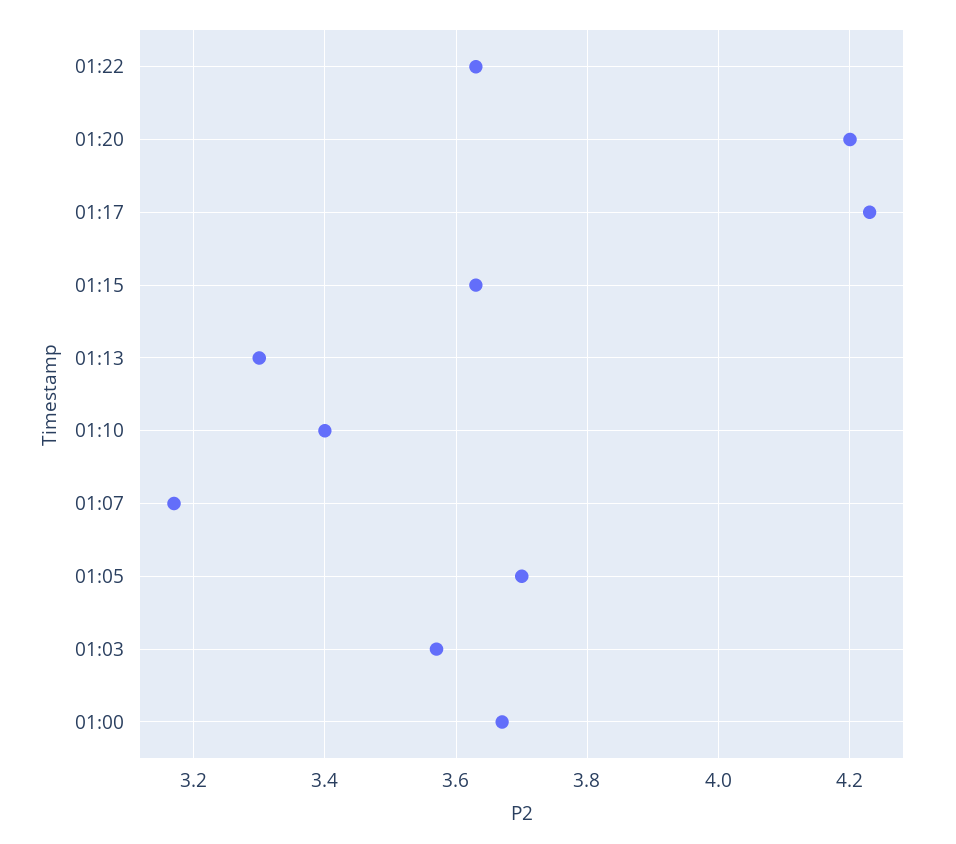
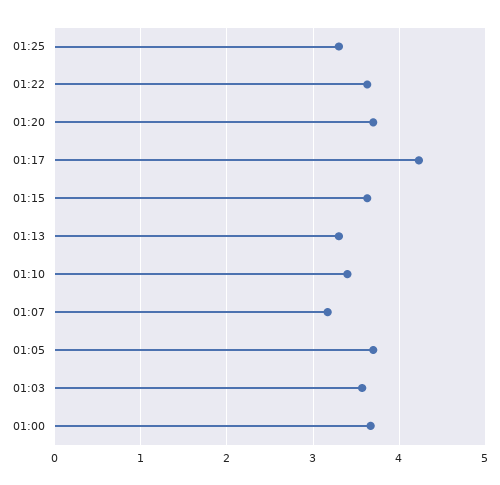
01:20: 4.2 -> 3.7
01:25: none -> 3.3

